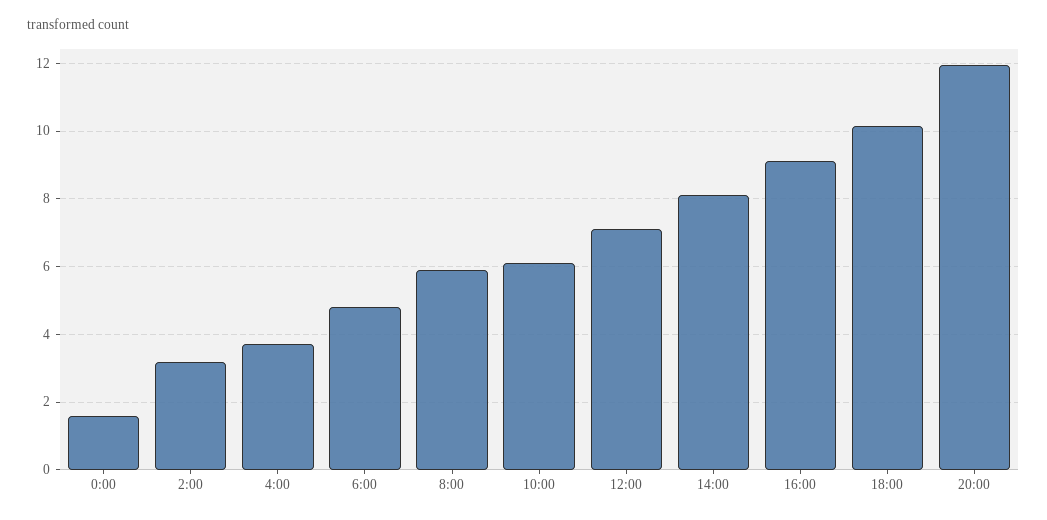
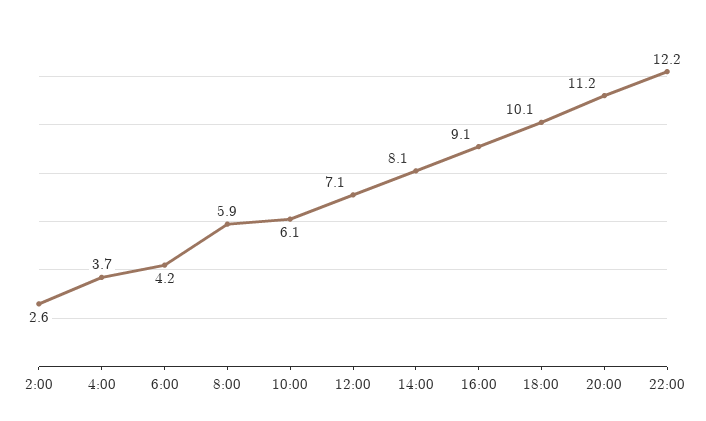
0:00: 1.6 -> none
2:00: 3.2 -> 2.6
6:00: 4.8 -> 4.2
20:00: 12 -> 11.2
22:00: none -> 12.2

